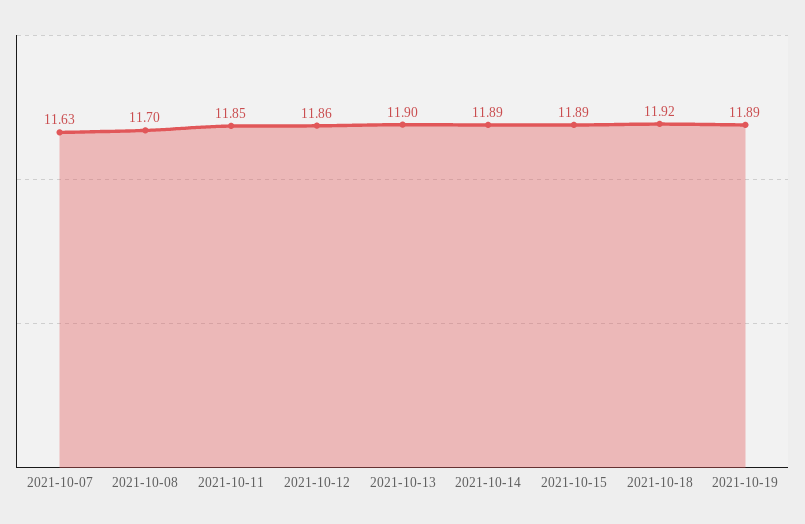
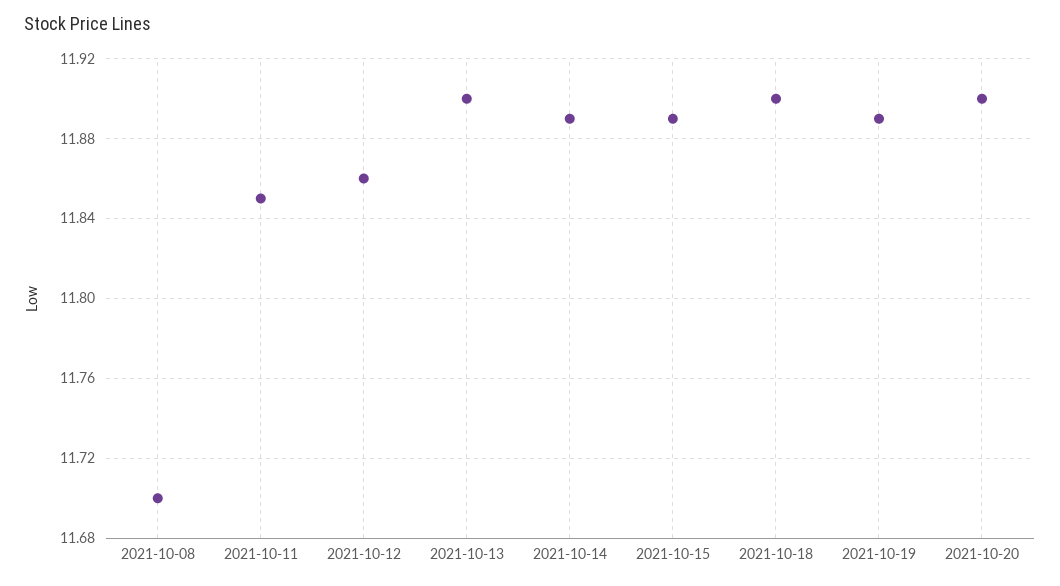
2021-10-07: 11.63 -> none
2021-10-18: 11.92 -> 11.9
2021-10-20: none -> 11.9

